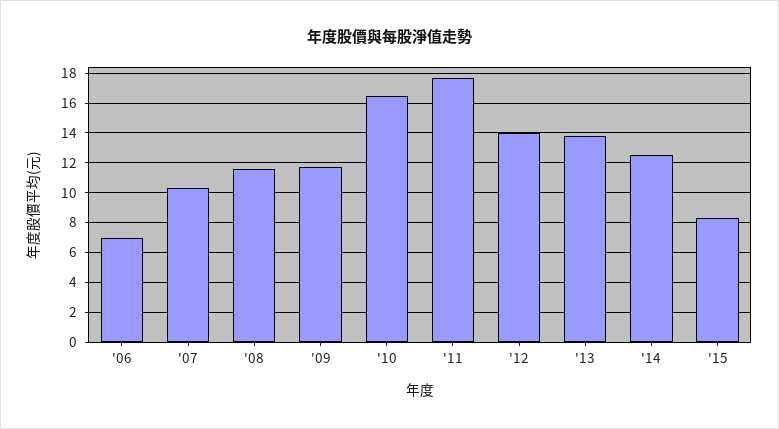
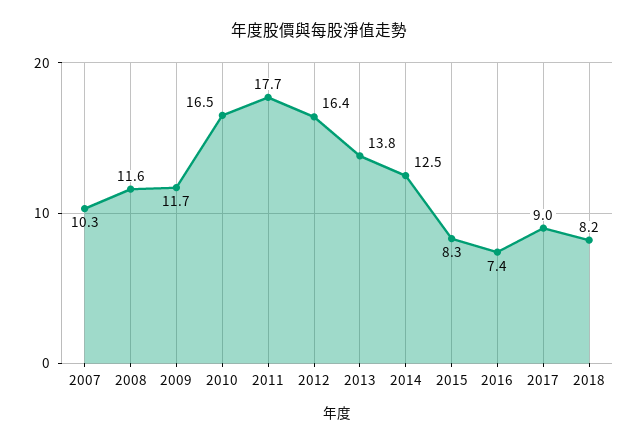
'06: 7 -> none
'12: 14 -> 16.4
2016: none -> 7.4
2017: none -> 9
2018: none -> 8.2

